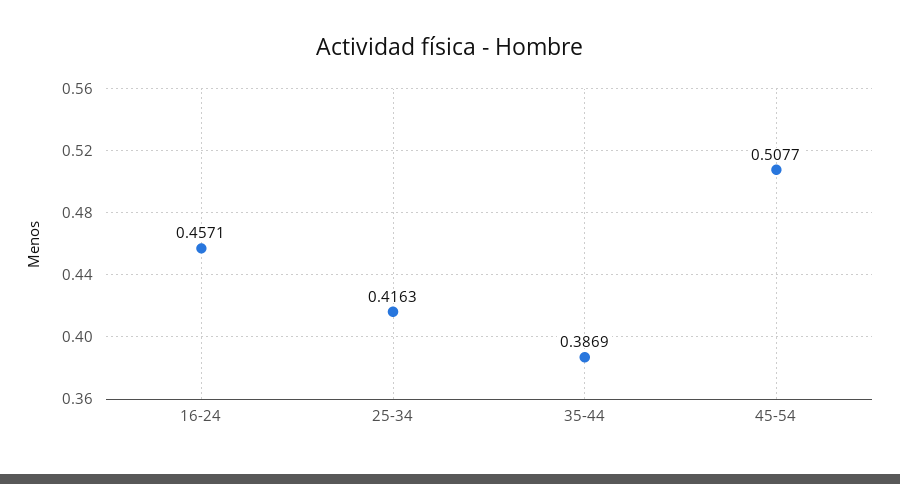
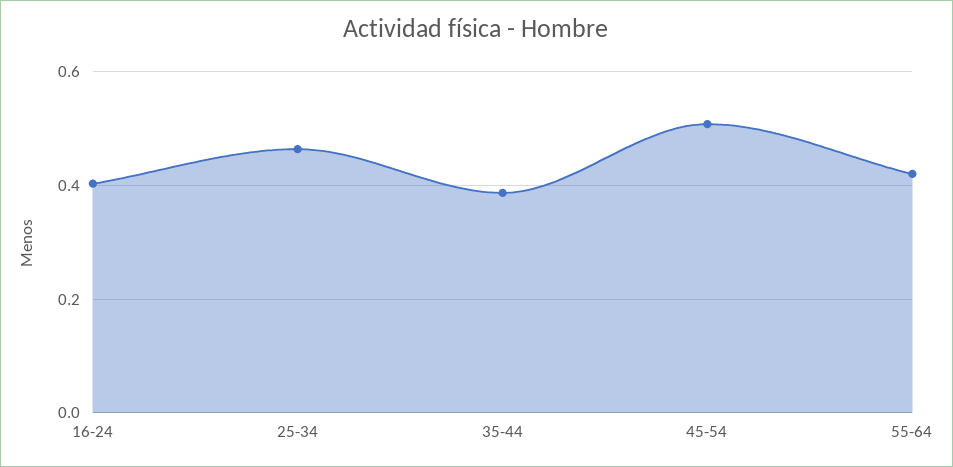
16-24: 0.4571 -> 0.4
25-34: 0.4163 -> 0.46
55-64: none -> 0.42

